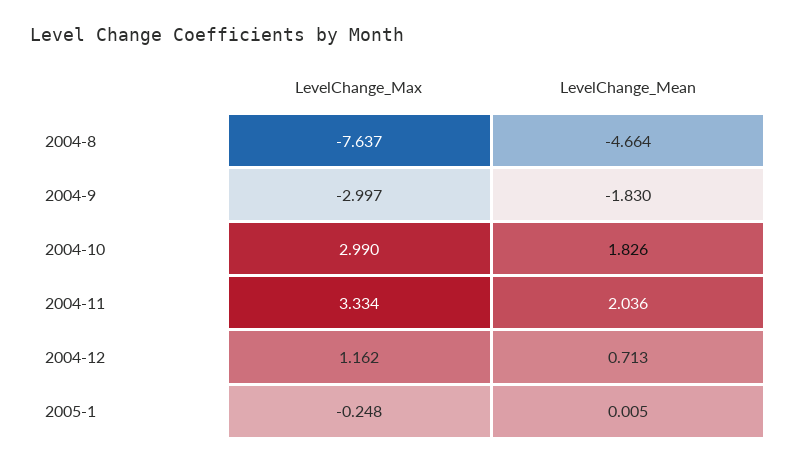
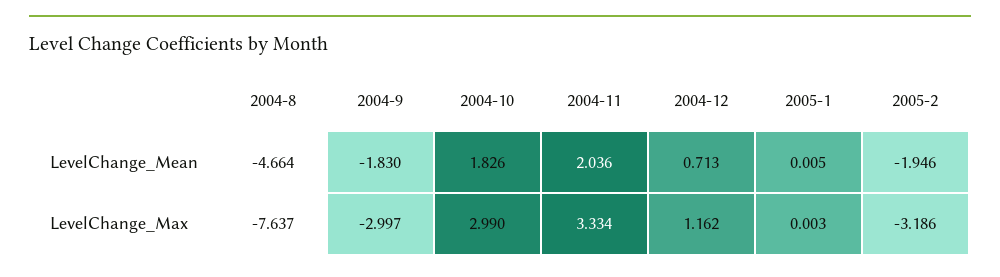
LevelChange_Max, 2005-1: -0.248 -> 0.003
LevelChange_Mean, 2005-2: none -> -1.946
LevelChange_Max, 2005-2: none -> -3.186

